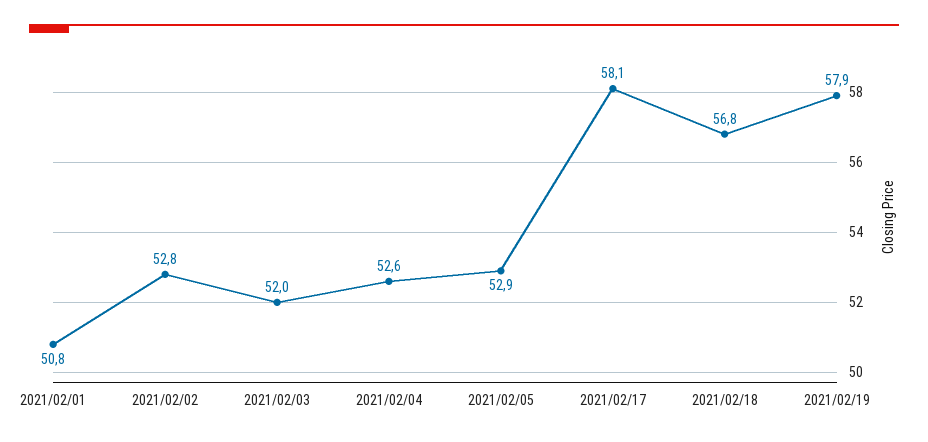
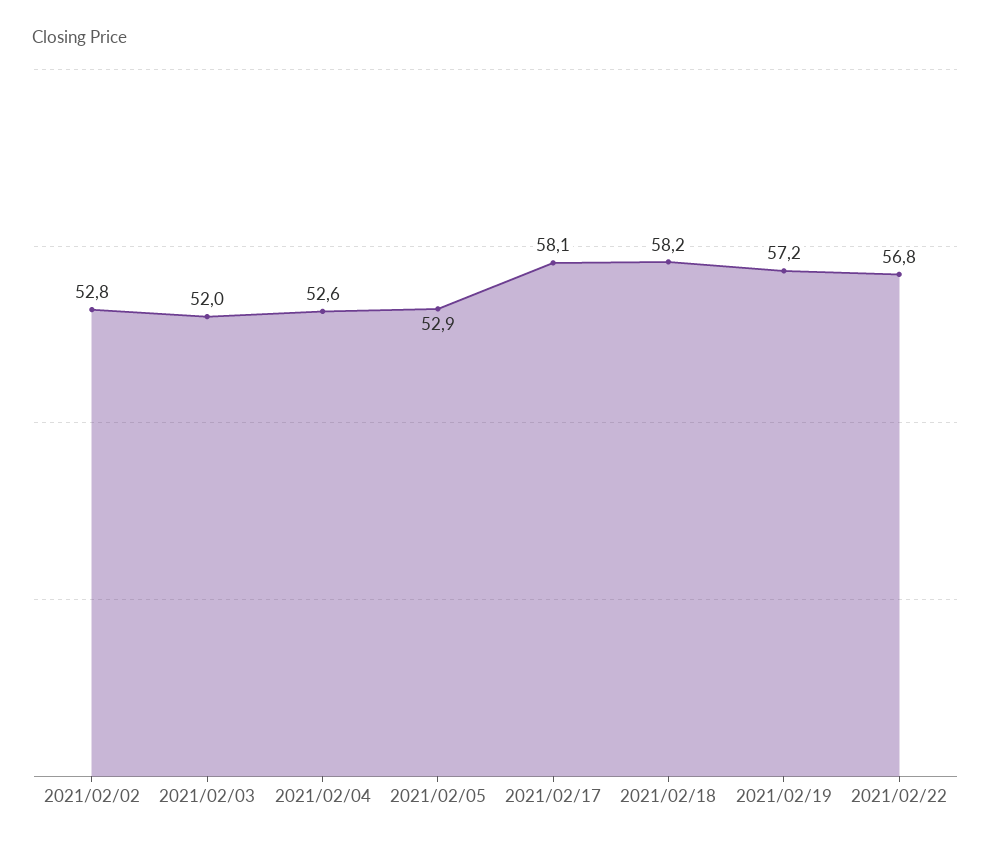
2021/02/01: 50.8 -> none
2021/02/18: 56.8 -> 58.2
2021/02/19: 57.9 -> 57.2
2021/02/22: none -> 56.8

